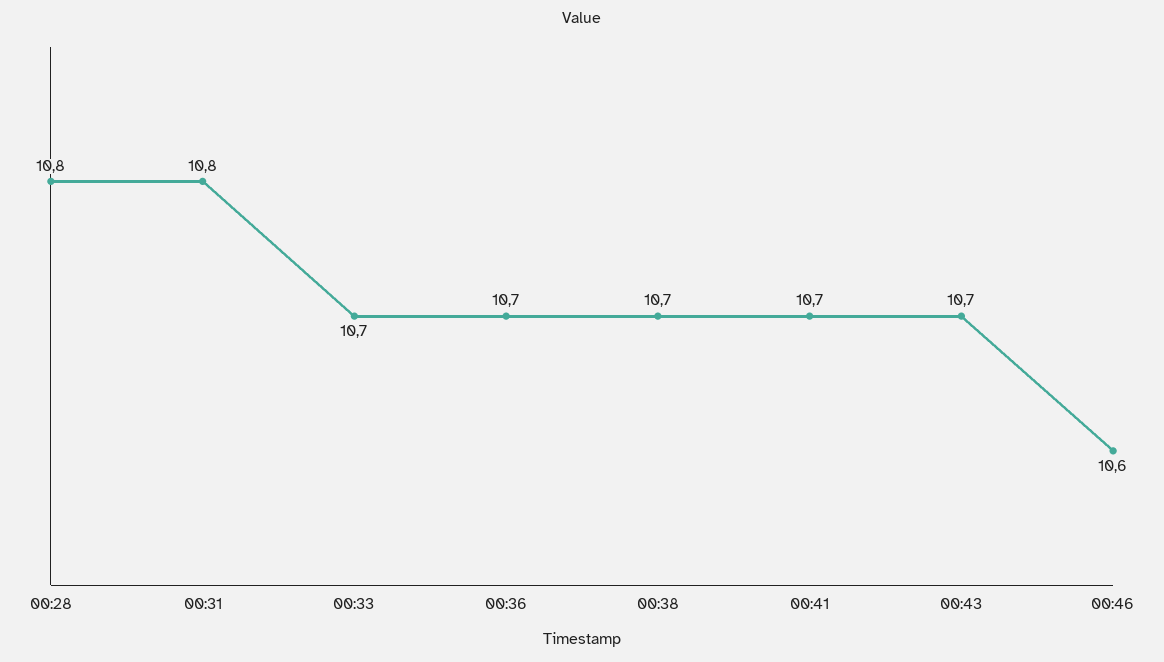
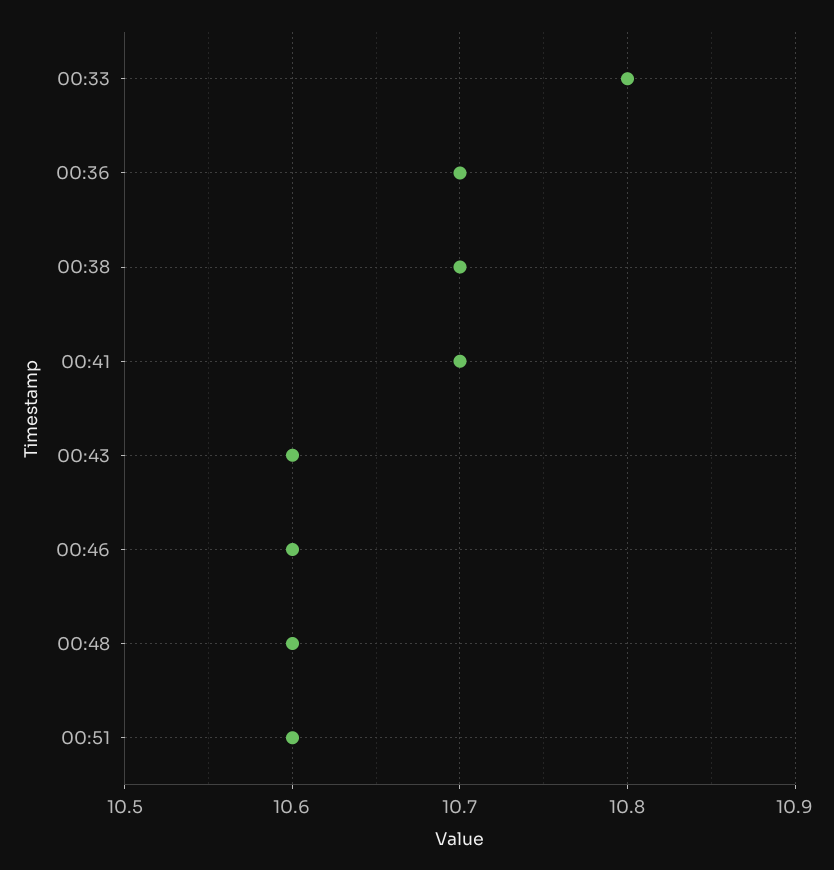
00:28: 10.8 -> none
00:31: 10.8 -> none
00:33: 10.7 -> 10.8
00:43: 10.7 -> 10.6
00:48: none -> 10.6
00:51: none -> 10.6

